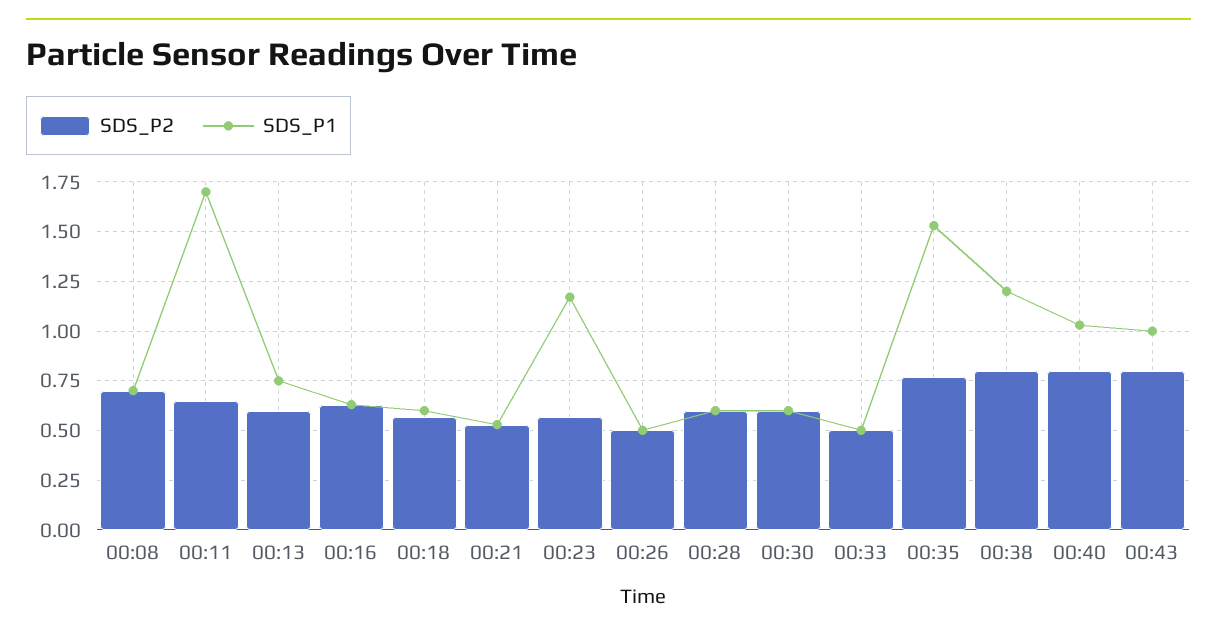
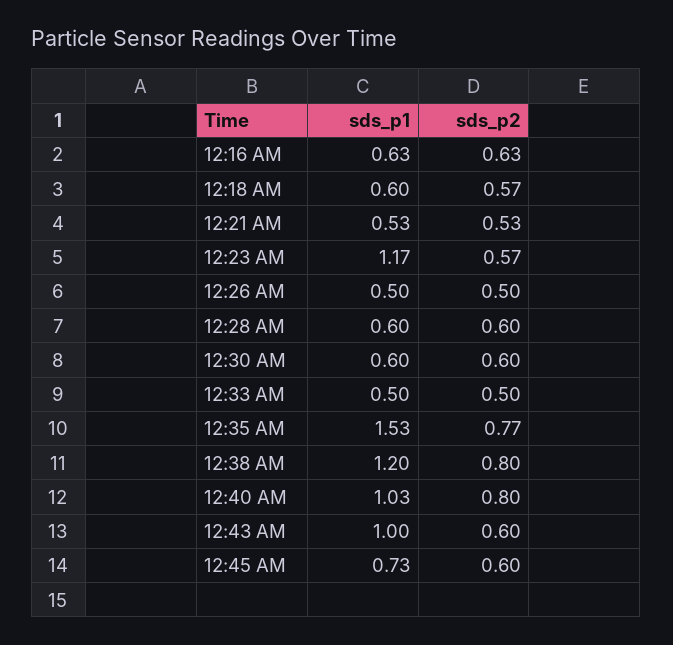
SDS_P2, 00:08: 0.7 -> none
SDS_P1, 00:08: 0.7 -> none
SDS_P2, 00:11: 0.65 -> none
SDS_P1, 00:11: 1.7 -> none
SDS_P2, 00:13: 0.6 -> none
SDS_P1, 00:13: 0.75 -> none
SDS_P2, 00:43: 0.8 -> 0.6
SDS_P1, 12:45 AM: none -> 0.73
SDS_P2, 12:45 AM: none -> 0.6

